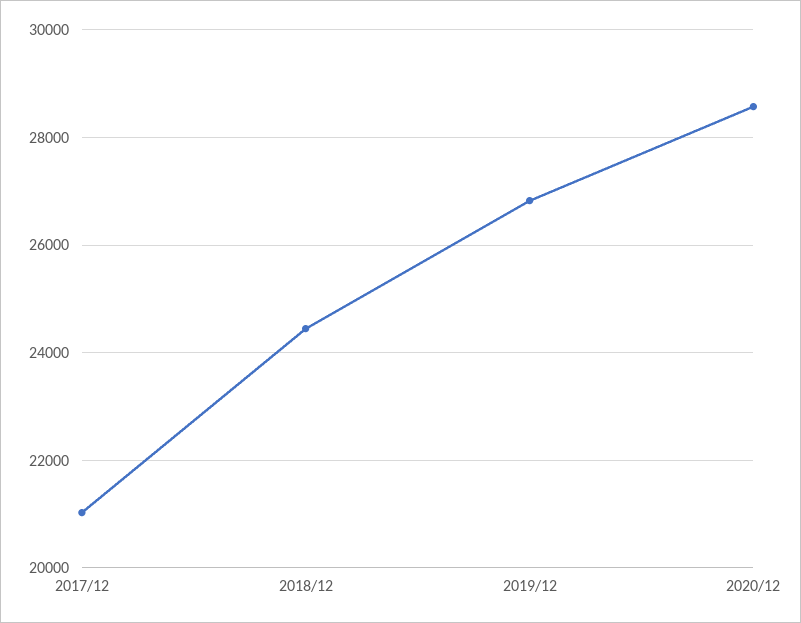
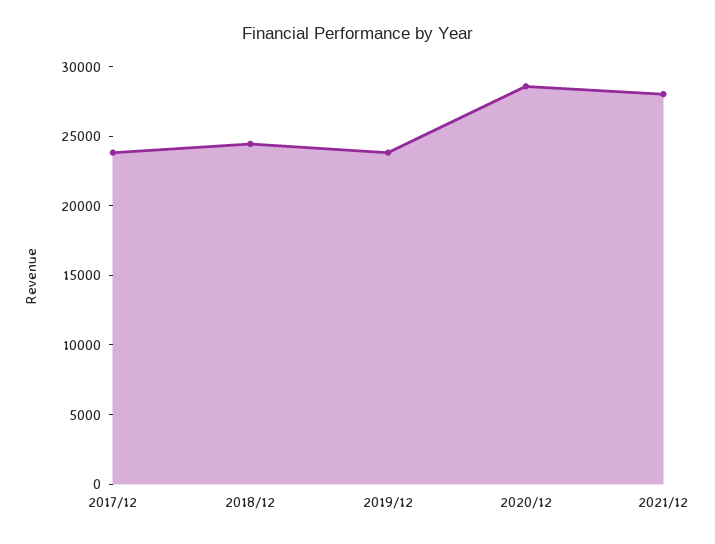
2017/12: 21000 -> 24000
2019/12: 26800 -> 24000
2021/12: none -> 28000

